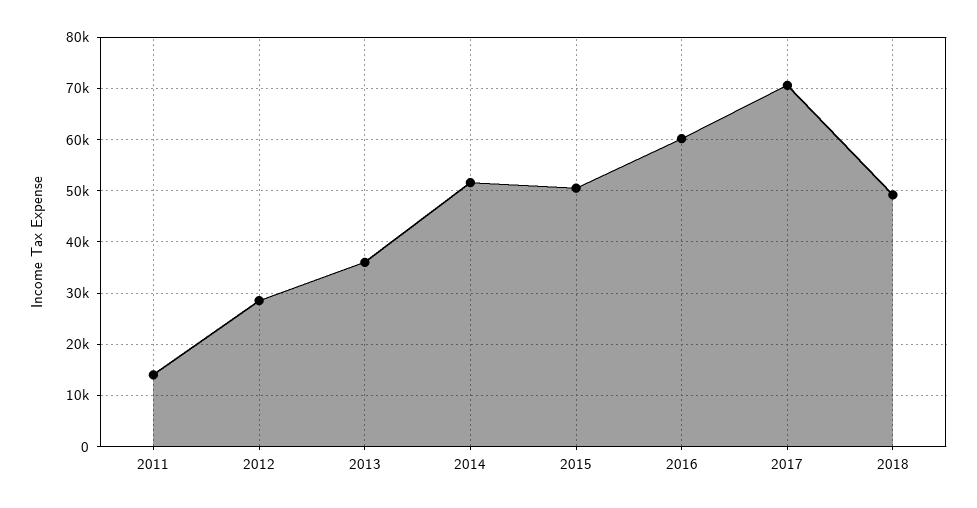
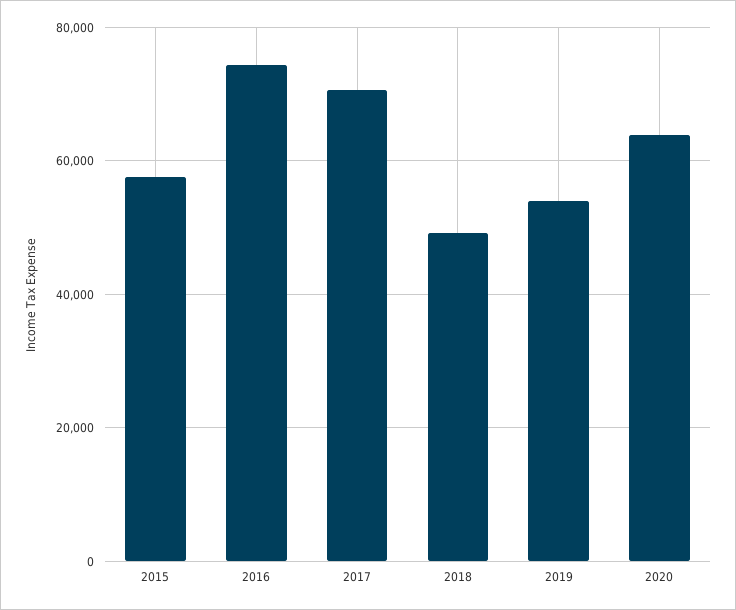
2011: 14000 -> none
2012: 28000 -> none
2013: 36000 -> none
2014: 52000 -> none
2015: 50000 -> 58000
2016: 60000 -> 74000
2019: none -> 54000
2020: none -> 64000

